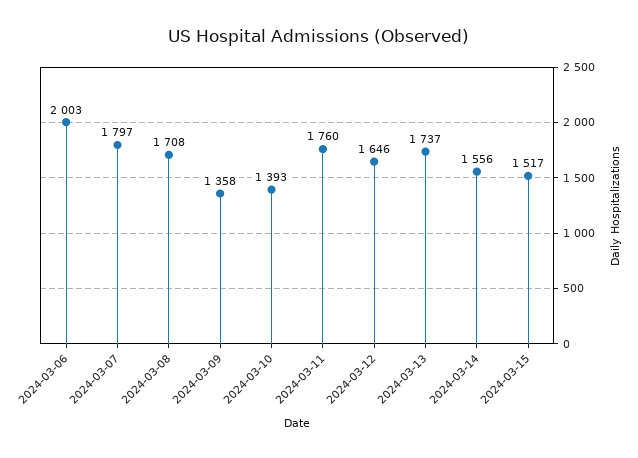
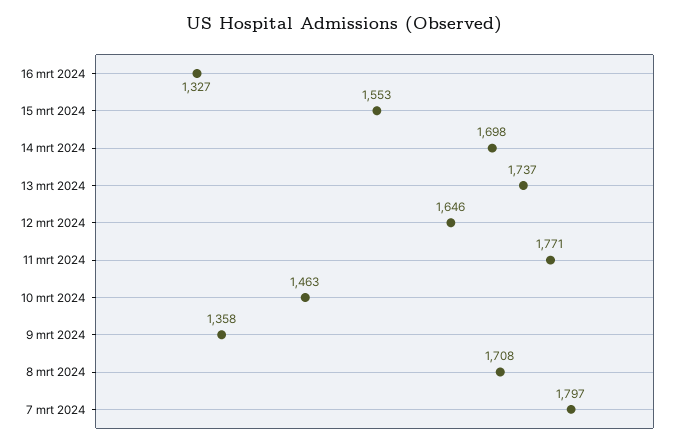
2024-03-06: 2003 -> none
2024-03-10: 1393 -> 1463
2024-03-11: 1760 -> 1771
2024-03-14: 1556 -> 1698
2024-03-15: 1517 -> 1553
16 mrt 2024: none -> 1327

